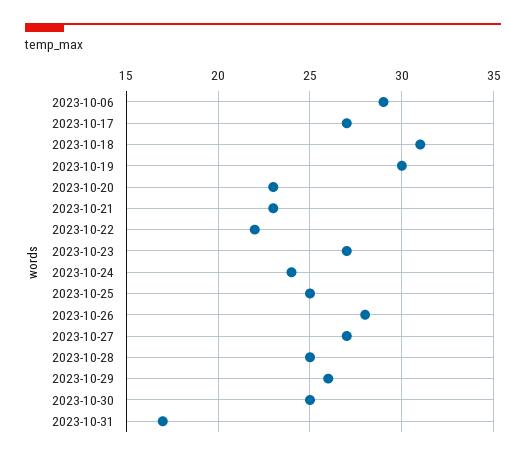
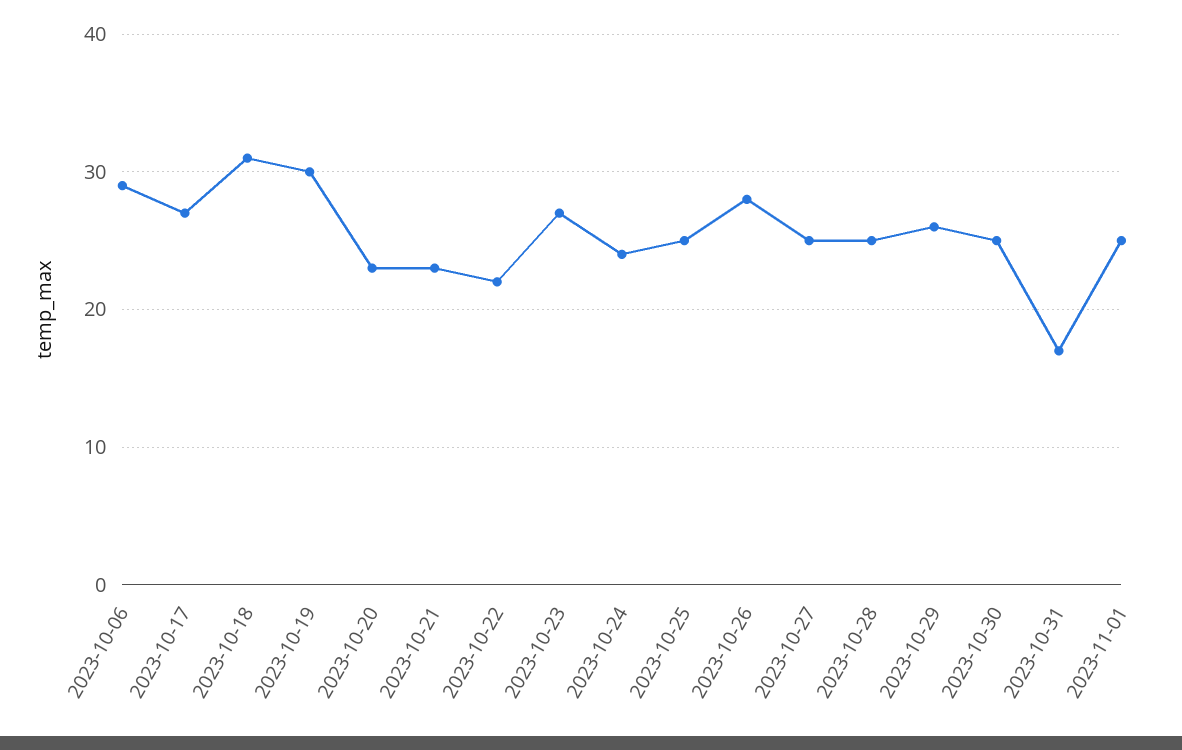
2023-10-27: 27 -> 25
2023-11-01: none -> 25

